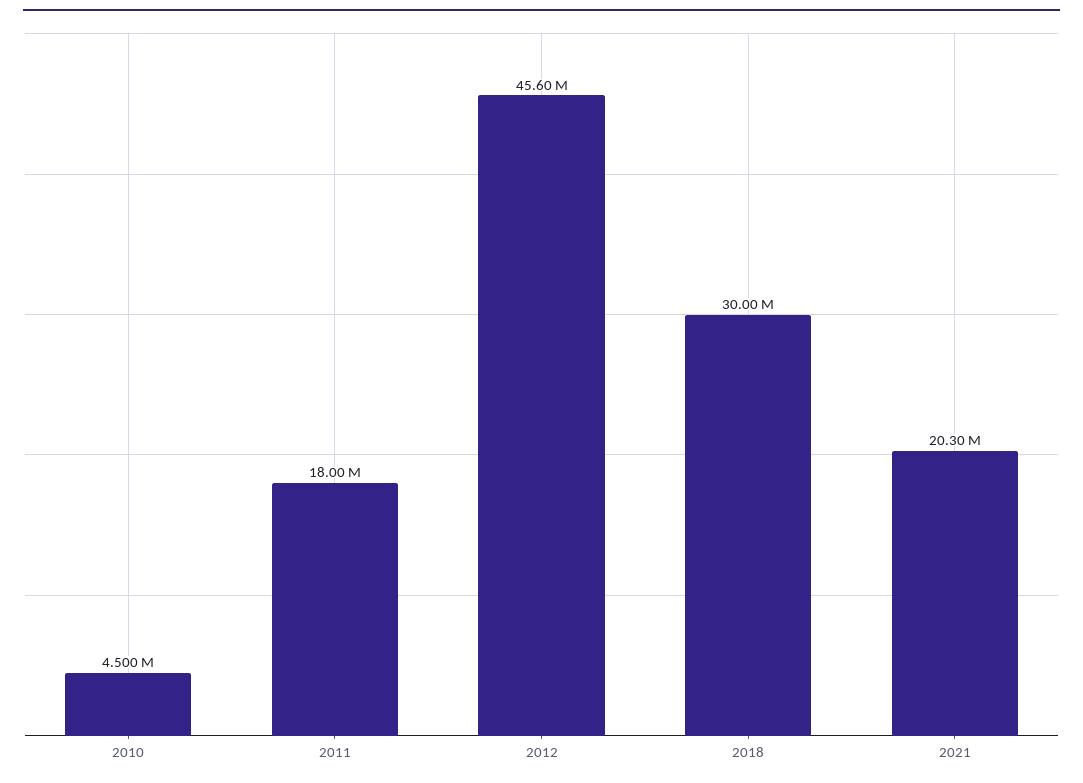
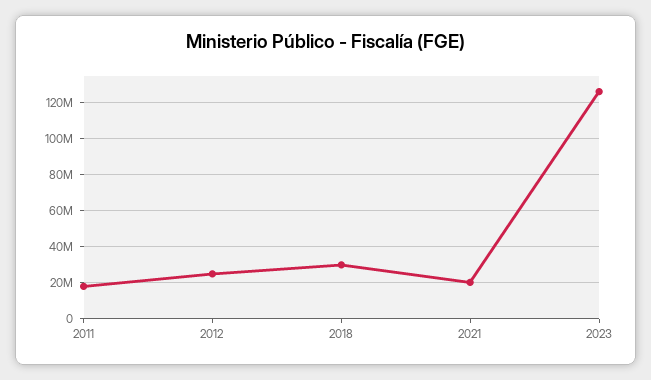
2010: 4500000 -> none
2012: 45600000 -> 25000000
2023: none -> 125000000

